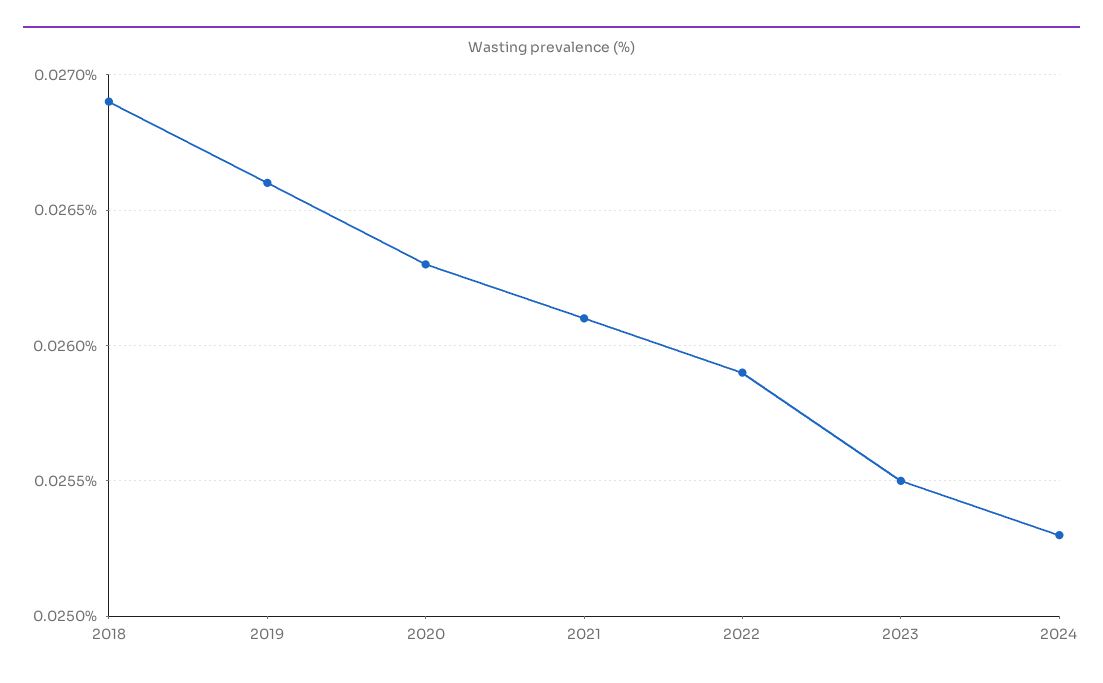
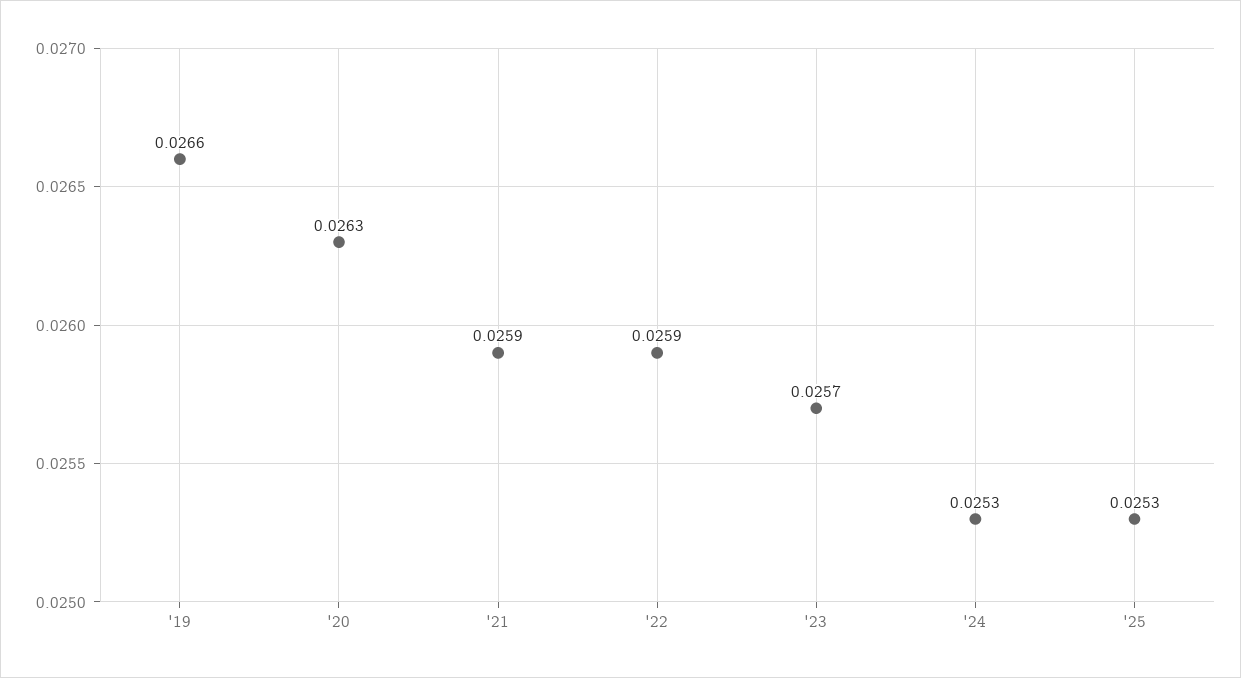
2018: 0.0269 -> none
2021: 0.0261 -> 0.0259
2023: 0.0255 -> 0.0257
'25: none -> 0.0253

